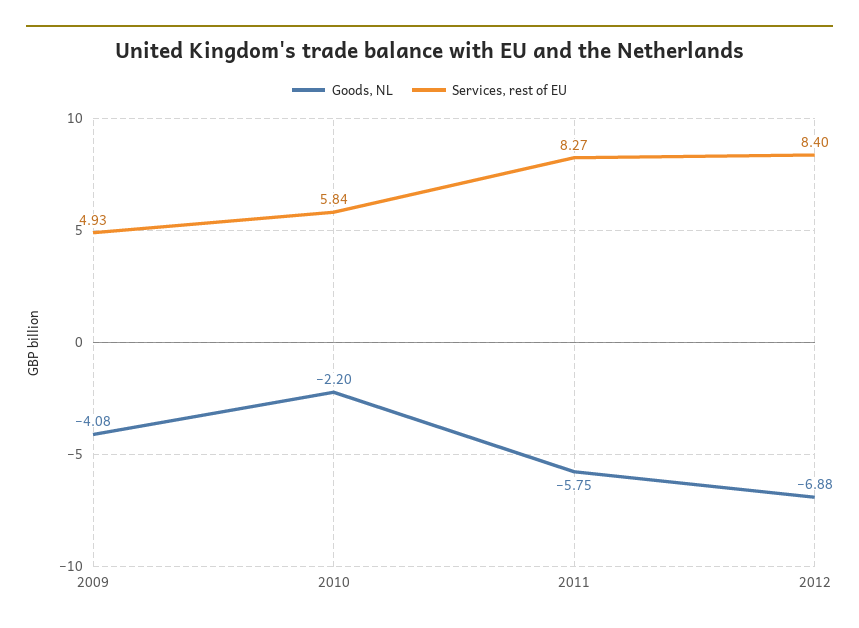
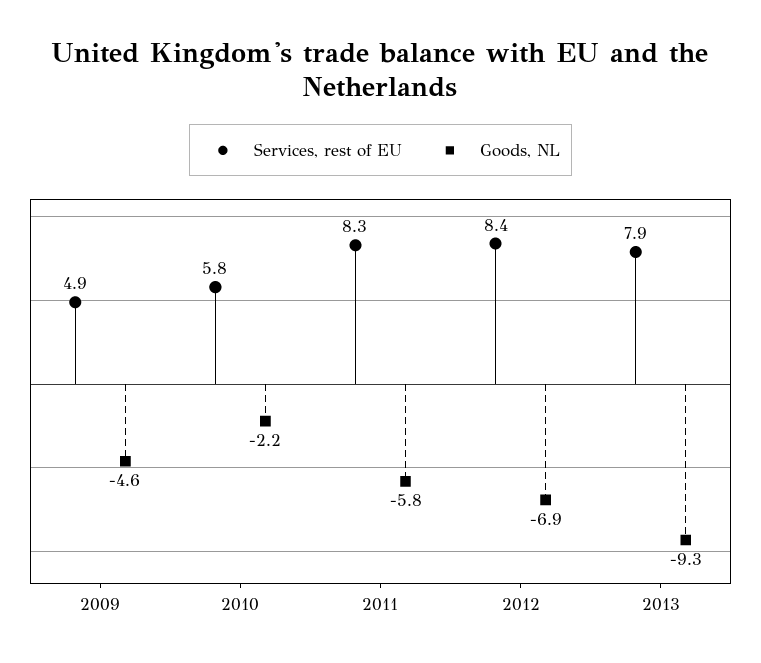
Goods, NL, 2009: -4.08 -> -4.6
Services, rest of EU, 2013: none -> 7.9
Goods, NL, 2013: none -> -9.3

